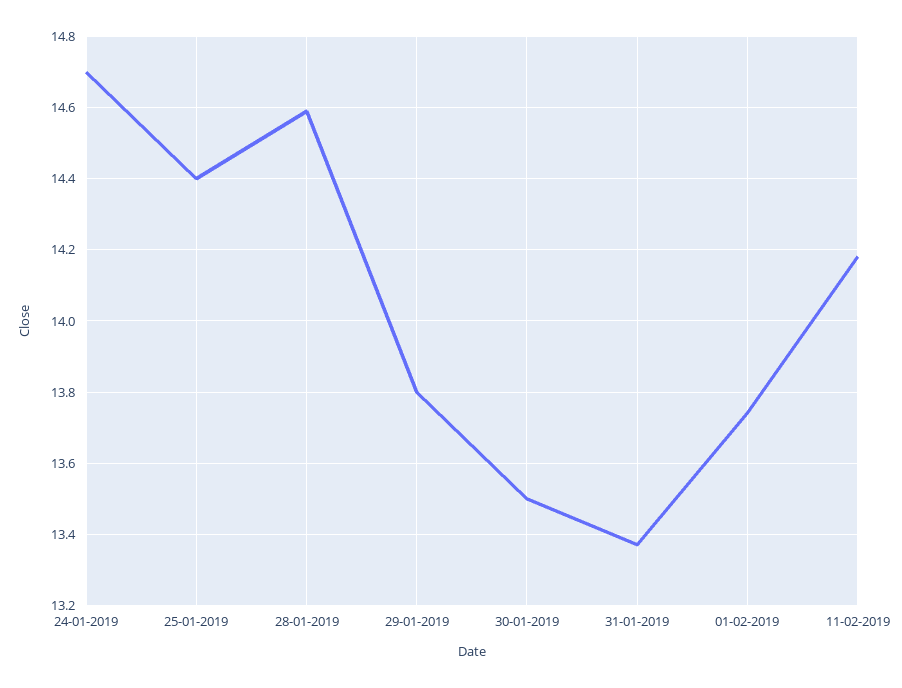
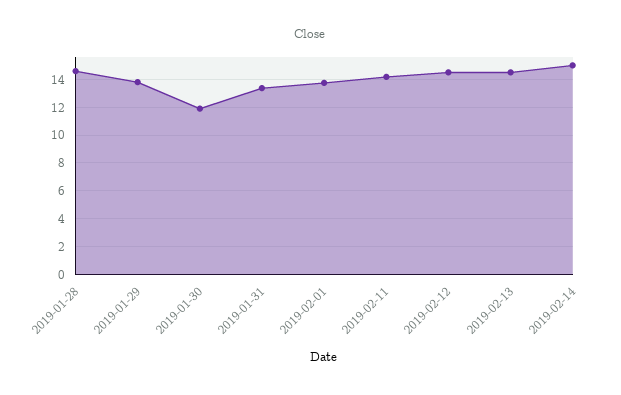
24-01-2019: 14.7 -> none
25-01-2019: 14.4 -> none
30-01-2019: 13.5 -> 12
2019-02-12: none -> 14.5
2019-02-13: none -> 14.5
2019-02-14: none -> 15

